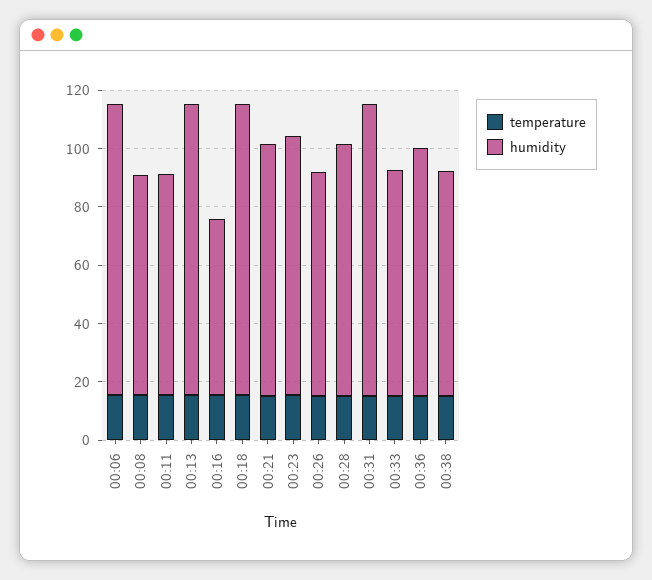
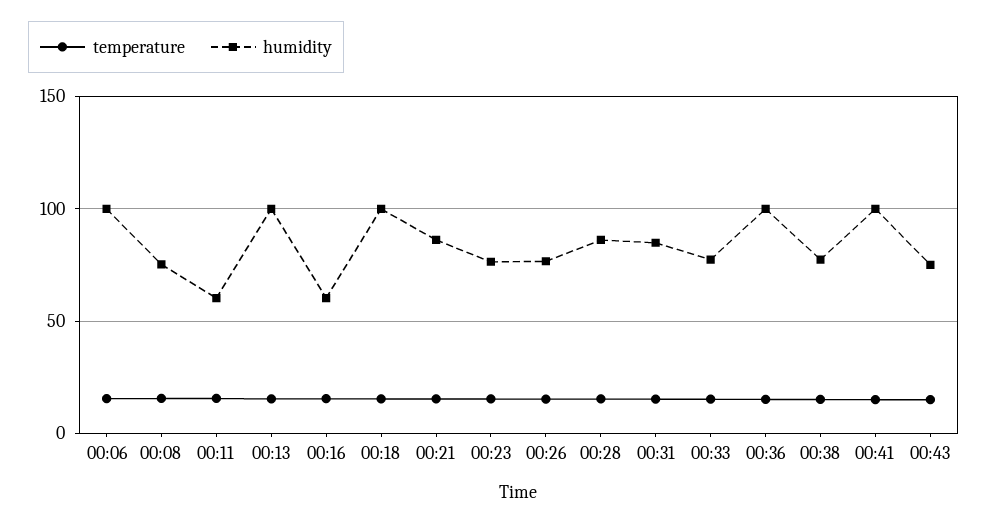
humidity, 00:11: 75 -> 60
humidity, 00:23: 90 -> 75
humidity, 00:31: 100 -> 85
humidity, 00:36: 85 -> 100
temperature, 00:41: none -> 15
humidity, 00:41: none -> 100
temperature, 00:43: none -> 15
humidity, 00:43: none -> 75

